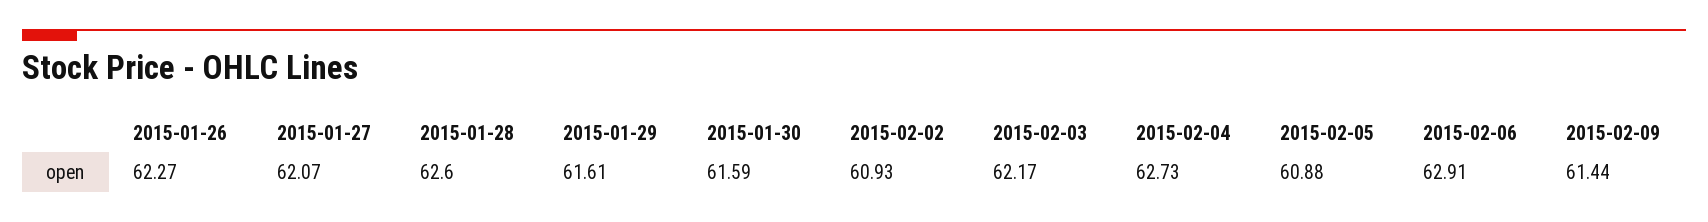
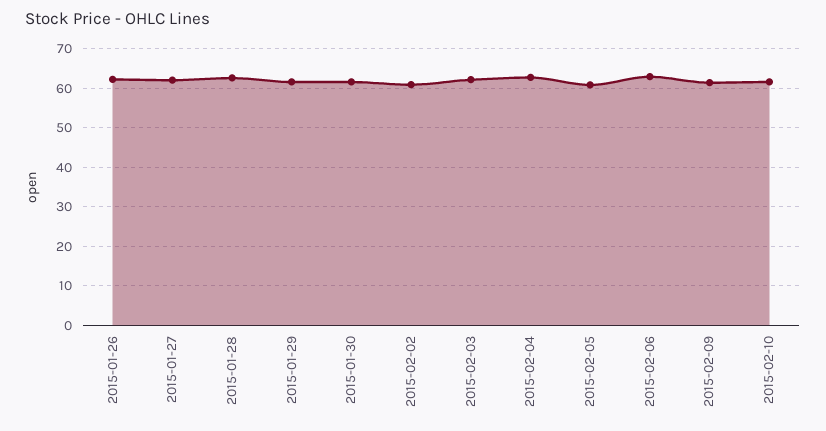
2015-02-10: none -> 62

